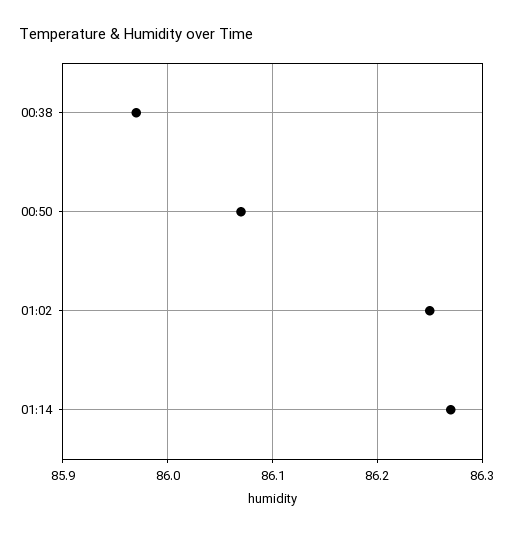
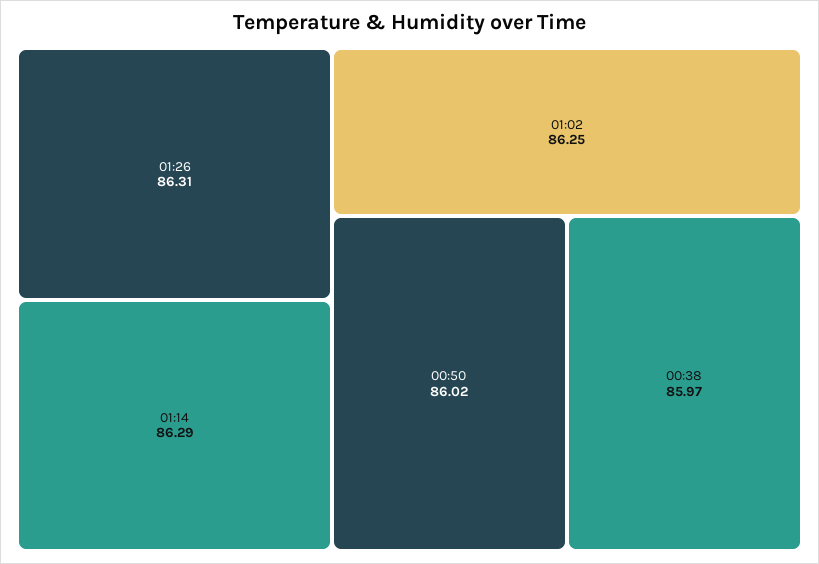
00:50: 86.07 -> 86.02
01:14: 86.27 -> 86.29
01:26: none -> 86.31

